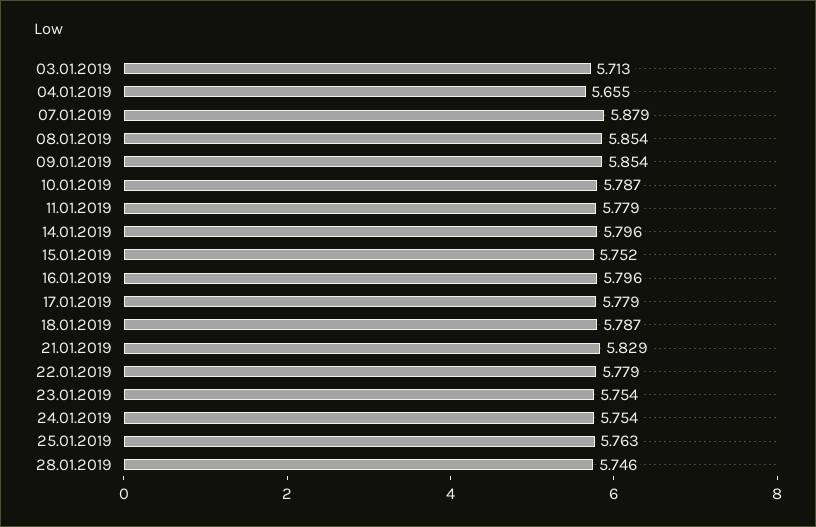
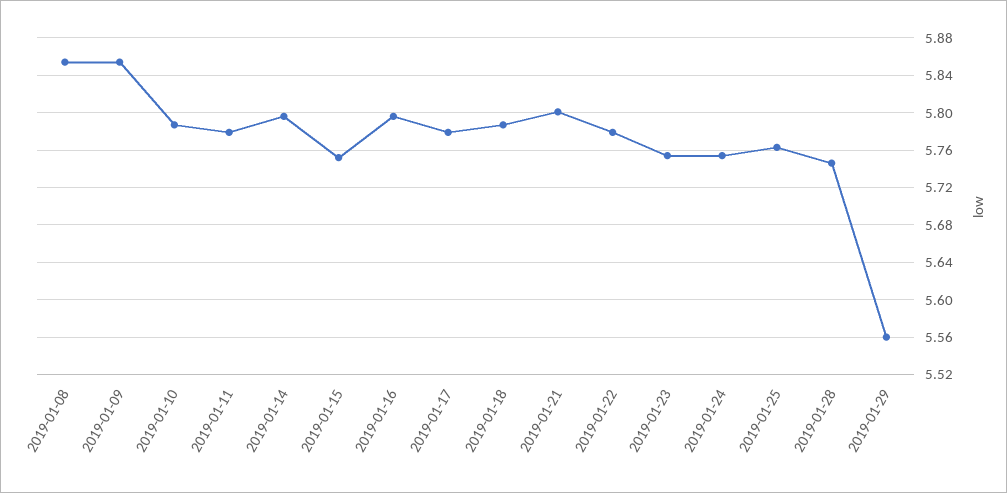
03.01.2019: 5.713 -> none
04.01.2019: 5.655 -> none
07.01.2019: 5.879 -> none
21.01.2019: 5.829 -> 5.8
2019-01-29: none -> 5.56

